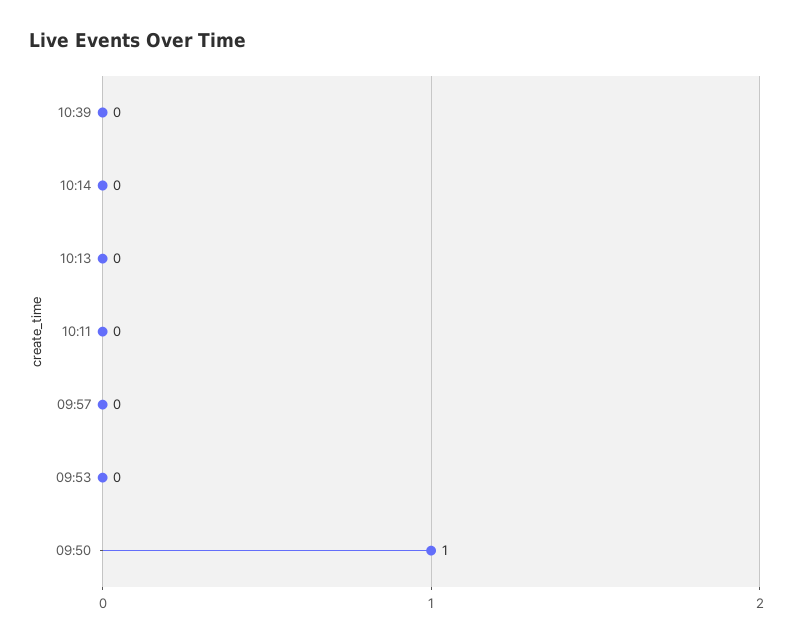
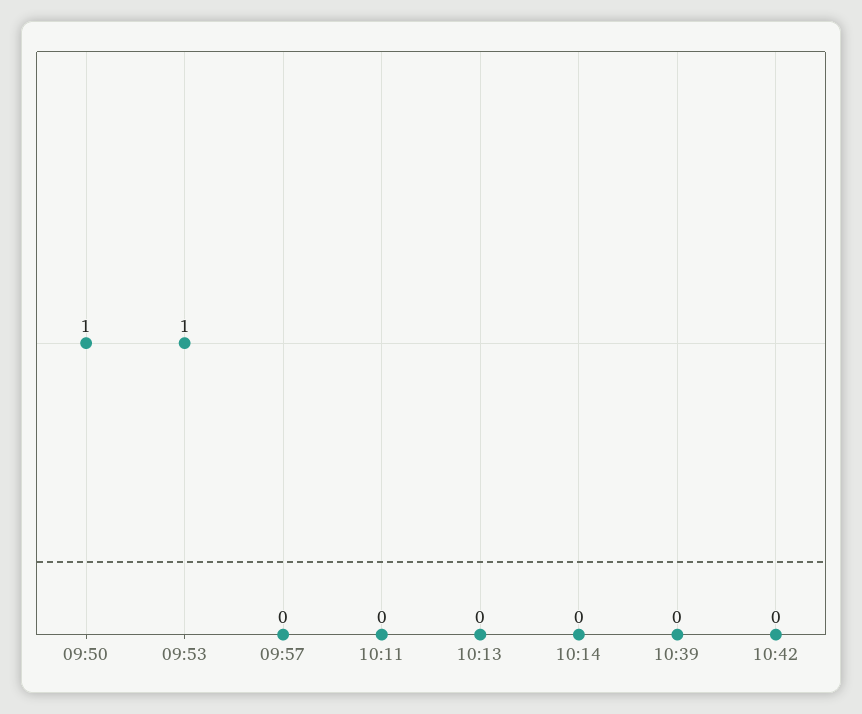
09:53: 0 -> 1
10:42: none -> 0

